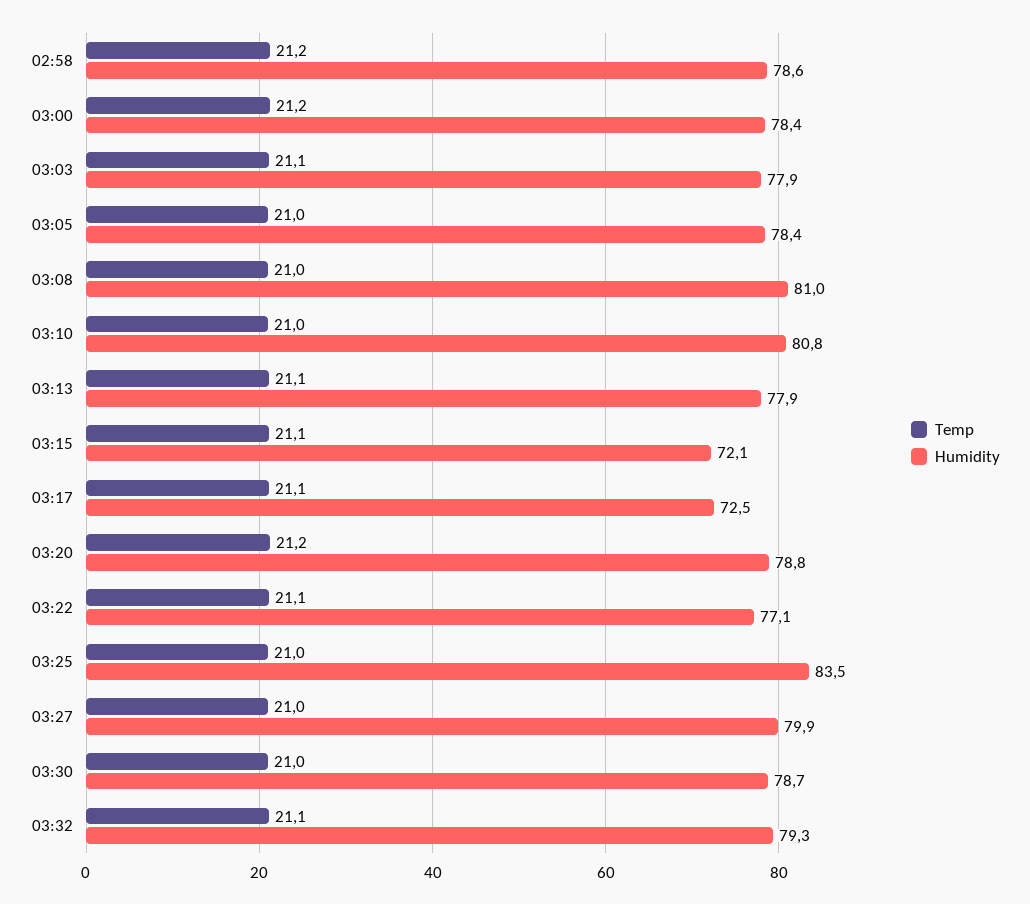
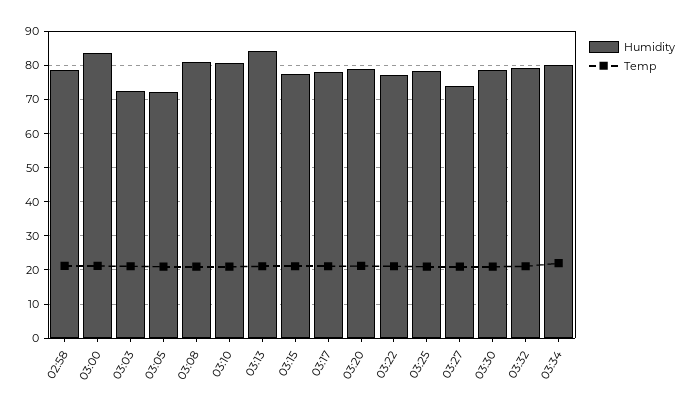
Humidity, 03:00: 78.4 -> 84
Humidity, 03:03: 77.9 -> 72
Humidity, 03:05: 78.4 -> 72
Humidity, 03:13: 77.9 -> 84
Humidity, 03:15: 72.1 -> 78
Humidity, 03:17: 72.5 -> 78
Humidity, 03:25: 83.5 -> 78
Humidity, 03:27: 79.9 -> 74
Humidity, 03:34: none -> 80
Temp, 03:34: none -> 22

